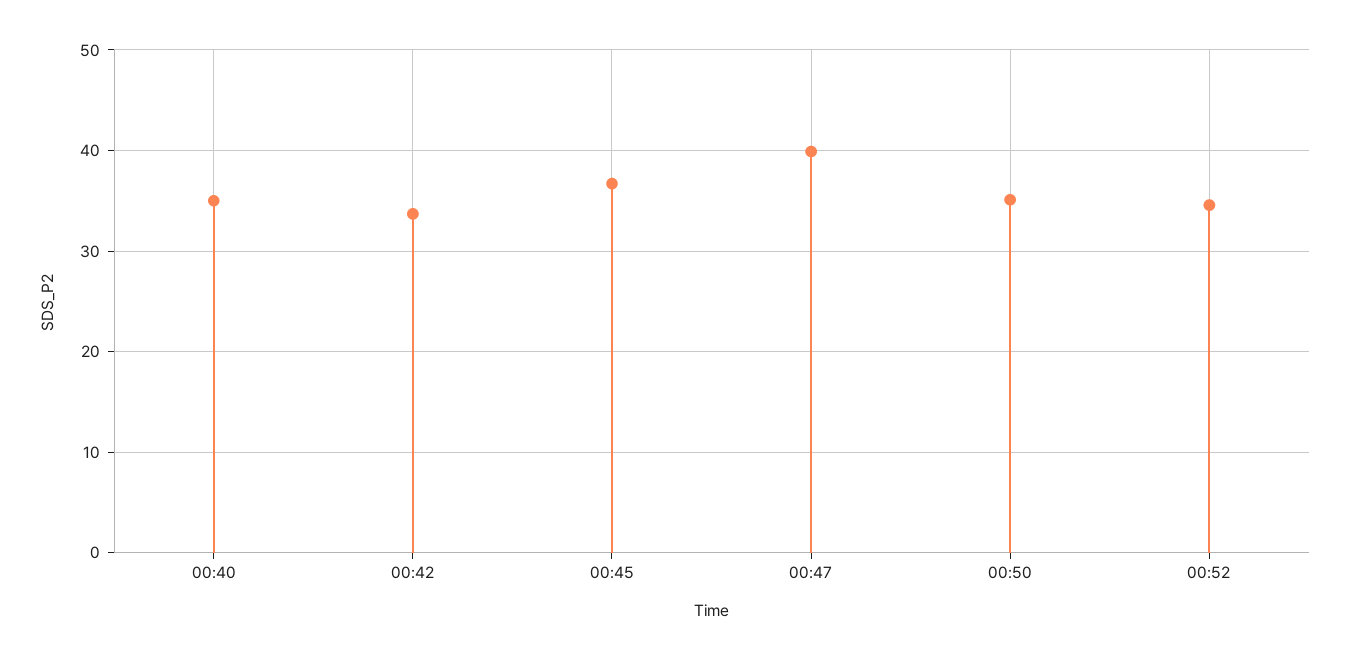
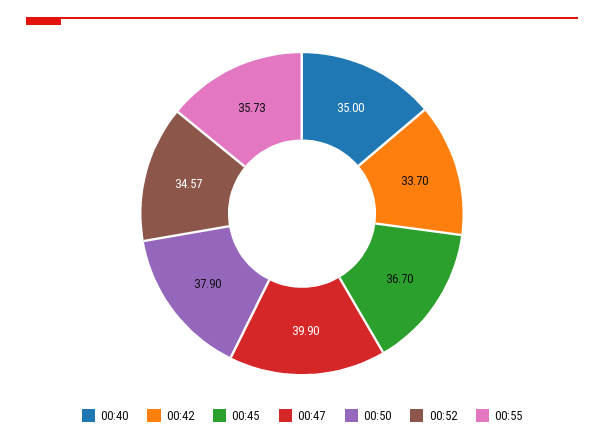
00:50: 35 -> 37.9
00:55: none -> 35.73

